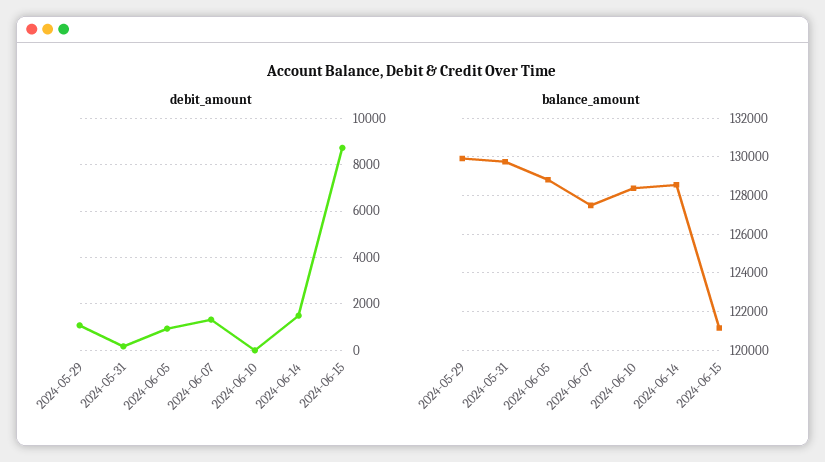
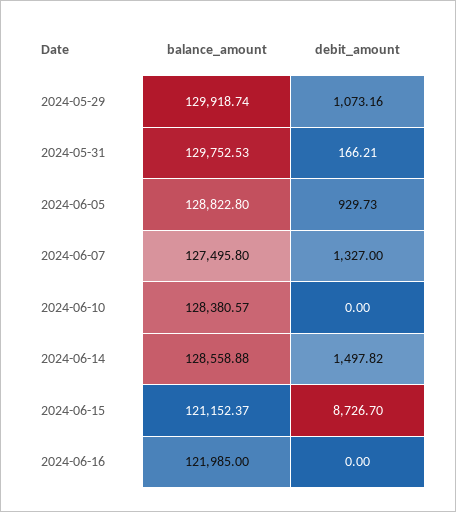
balance_amount, 2024-06-16: none -> 121985
debit_amount, 2024-06-16: none -> 0

